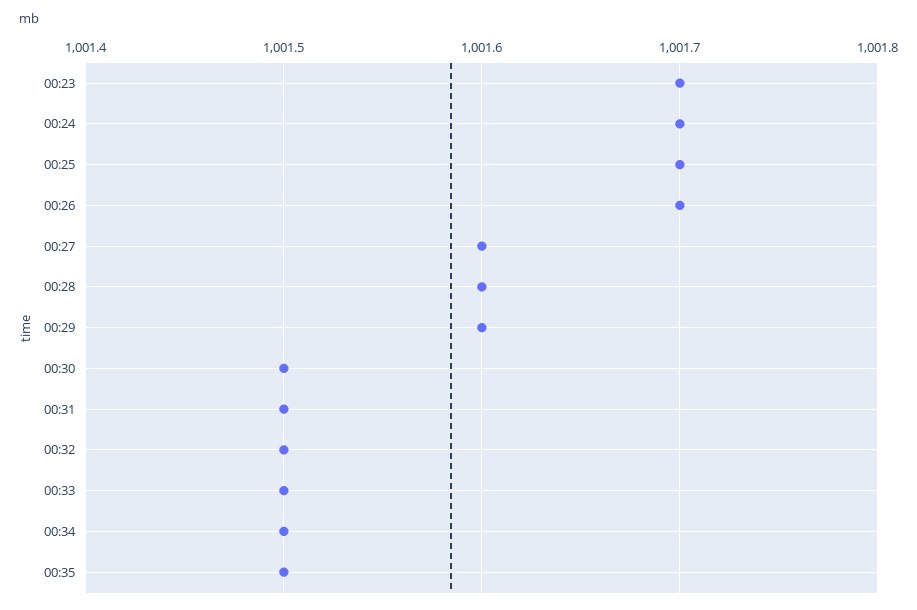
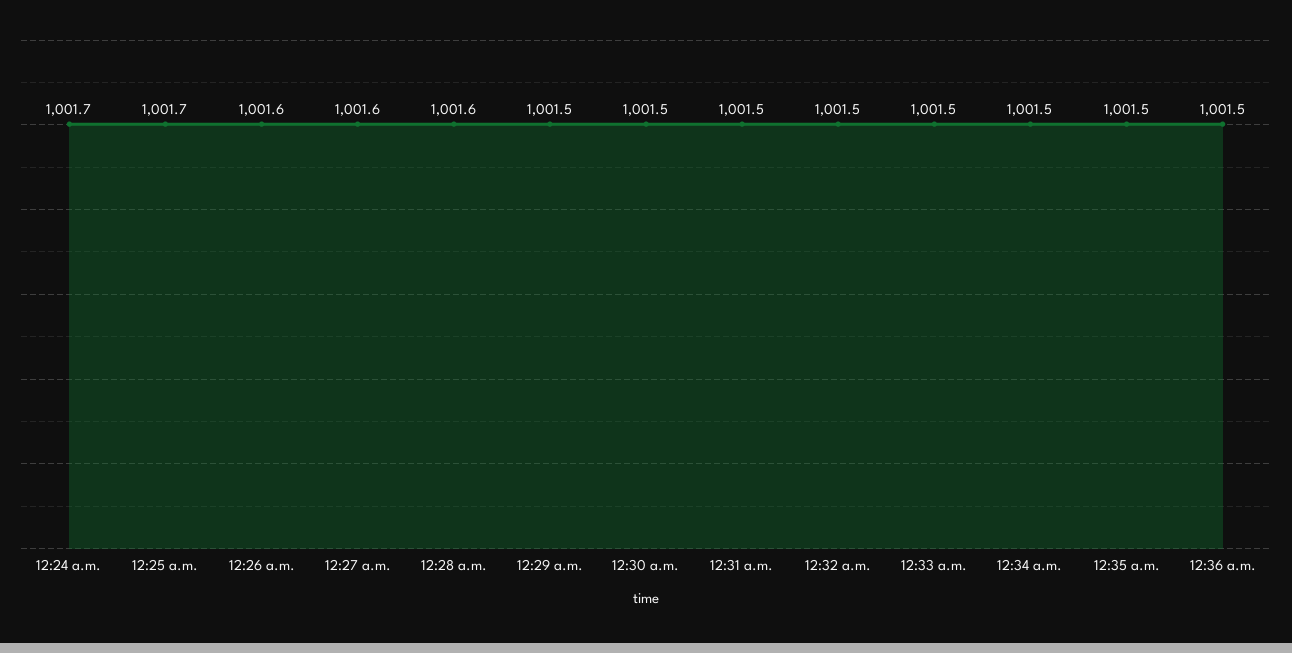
00:23: 1001.7 -> none
00:26: 1001.7 -> 1001.6
00:29: 1001.6 -> 1001.5
12:36 a.m.: none -> 1001.5

